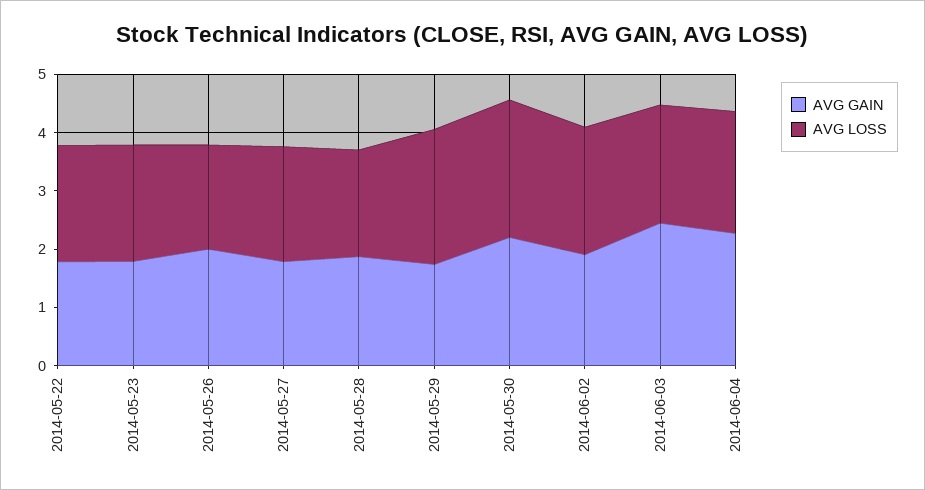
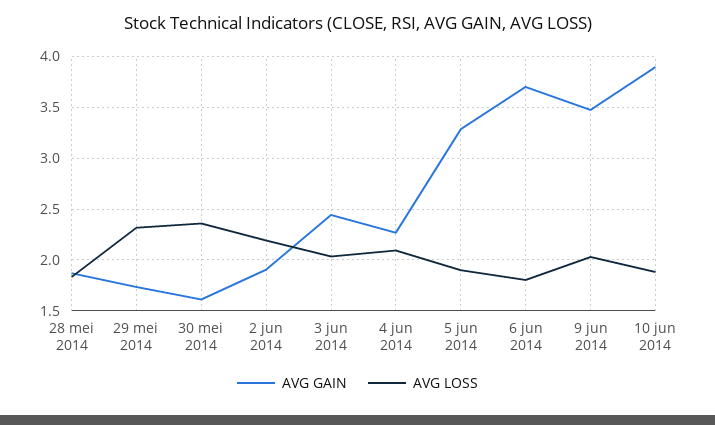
AVG GAIN, 2014-05-22: 1.8 -> none
AVG LOSS, 2014-05-22: 2 -> none
AVG GAIN, 2014-05-23: 1.8 -> none
AVG LOSS, 2014-05-23: 2 -> none
AVG GAIN, 2014-05-26: 2 -> none
AVG LOSS, 2014-05-26: 1.8 -> none
AVG GAIN, 2014-05-27: 1.8 -> none
AVG LOSS, 2014-05-27: 2 -> none
AVG GAIN, 2014-05-30: 2.2 -> 1.6
AVG GAIN, 5 jun 2014: none -> 3.3
AVG LOSS, 5 jun 2014: none -> 1.9
AVG GAIN, 6 jun 2014: none -> 3.7
AVG LOSS, 6 jun 2014: none -> 1.8
AVG GAIN, 9 jun 2014: none -> 3.5
AVG LOSS, 9 jun 2014: none -> 2
AVG GAIN, 10 jun 2014: none -> 3.9
AVG LOSS, 10 jun 2014: none -> 1.9

